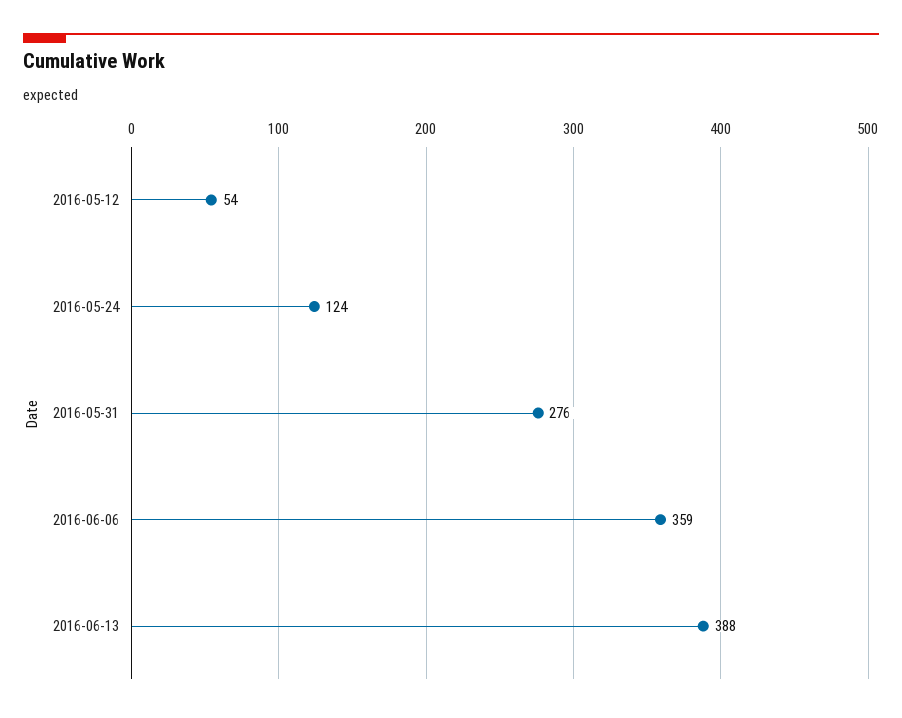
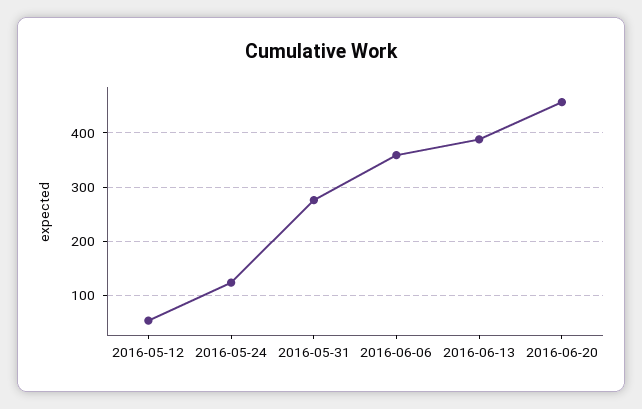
2016-06-20: none -> 460

